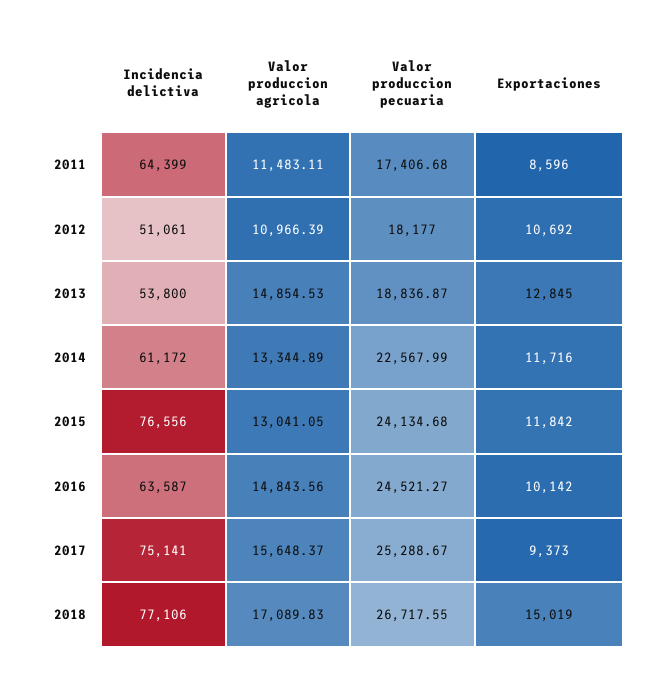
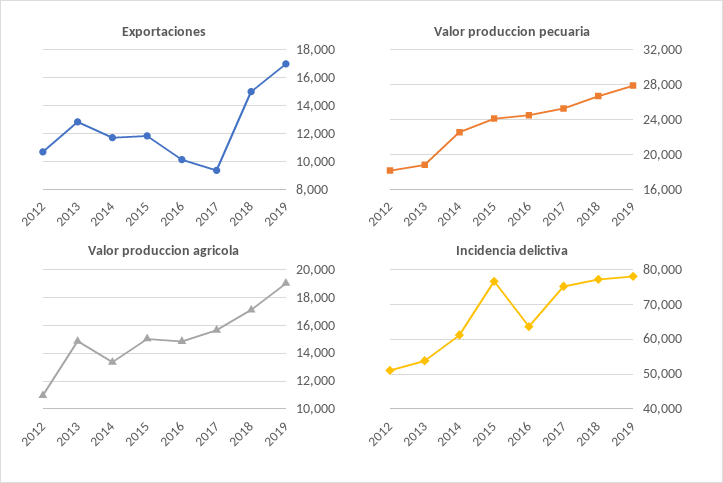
Incidencia delictiva, 2011: 64399 -> none
Valor produccion agricola, 2011: 11483.11 -> none
Valor produccion pecuaria, 2011: 17406.68 -> none
Exportaciones, 2011: 8596 -> none
Valor produccion agricola, 2015: 13041.05 -> 15000
Exportaciones, 2019: none -> 17000
Valor produccion pecuaria, 2019: none -> 28000
Valor produccion agricola, 2019: none -> 19000
Incidencia delictiva, 2019: none -> 78000

